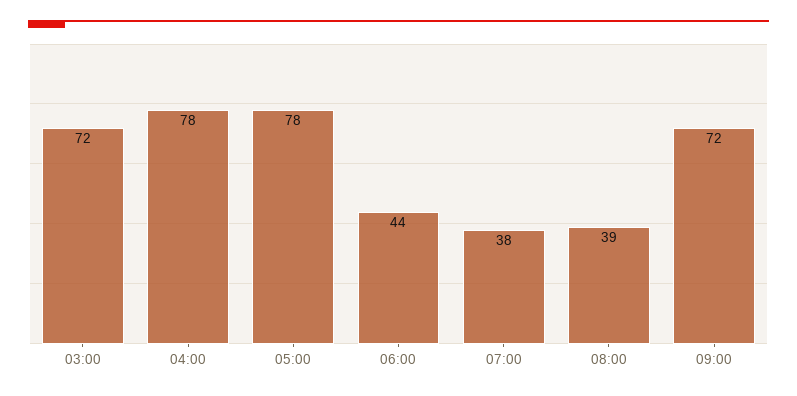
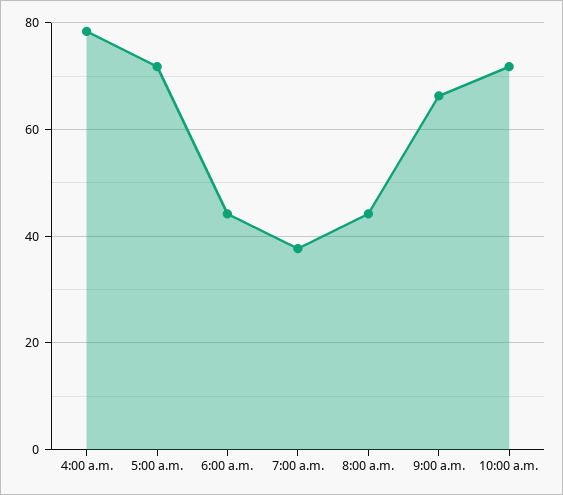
03:00: 72 -> none
05:00: 78 -> 72
08:00: 39 -> 44
09:00: 72 -> 66
10:00 a.m.: none -> 72

